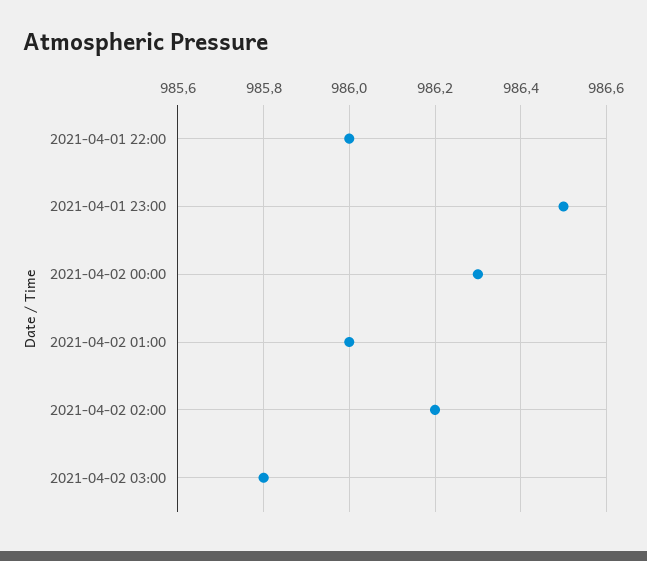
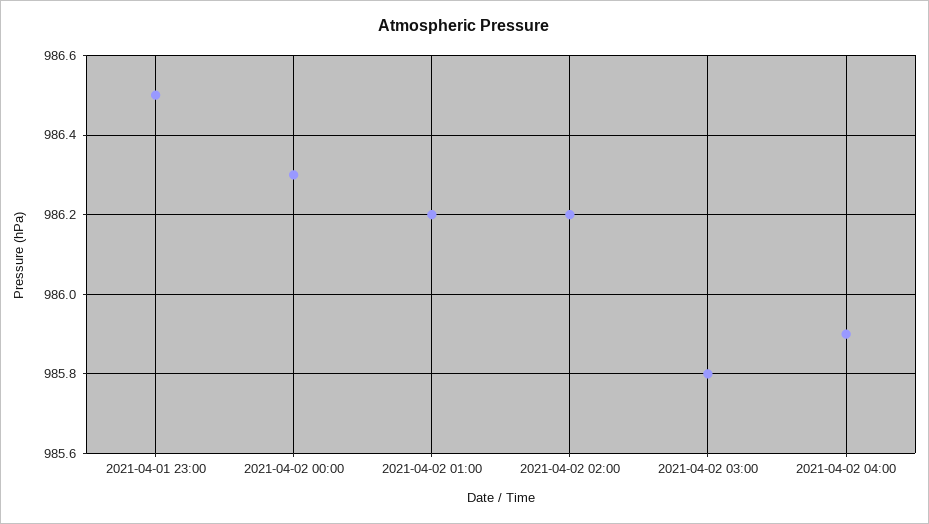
2021-04-01 22:00: 986 -> none
2021-04-02 01:00: 986 -> 986.2
2021-04-02 04:00: none -> 985.9

